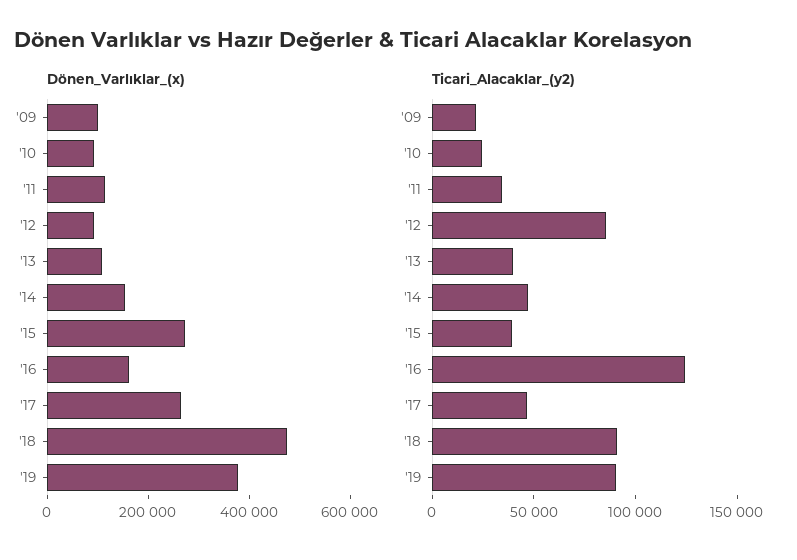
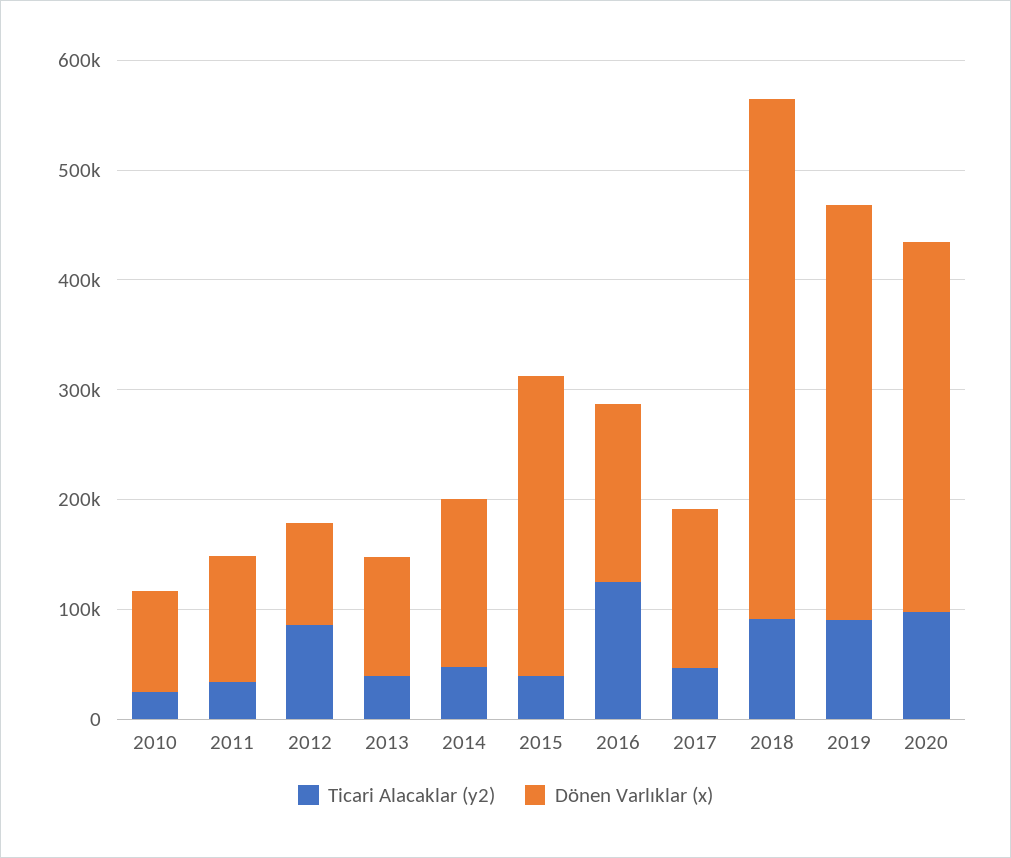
Dönen_Varlıklar_(x), '09: 100000 -> none
Dönen_Varlıklar_(x), '17: 250000 -> 140000
Ticari_Alacaklar_(y2), '09: 20000 -> none
Ticari_Alacaklar_(y2), 2020: none -> 100000
Dönen_Varlıklar_(x), 2020: none -> 340000

